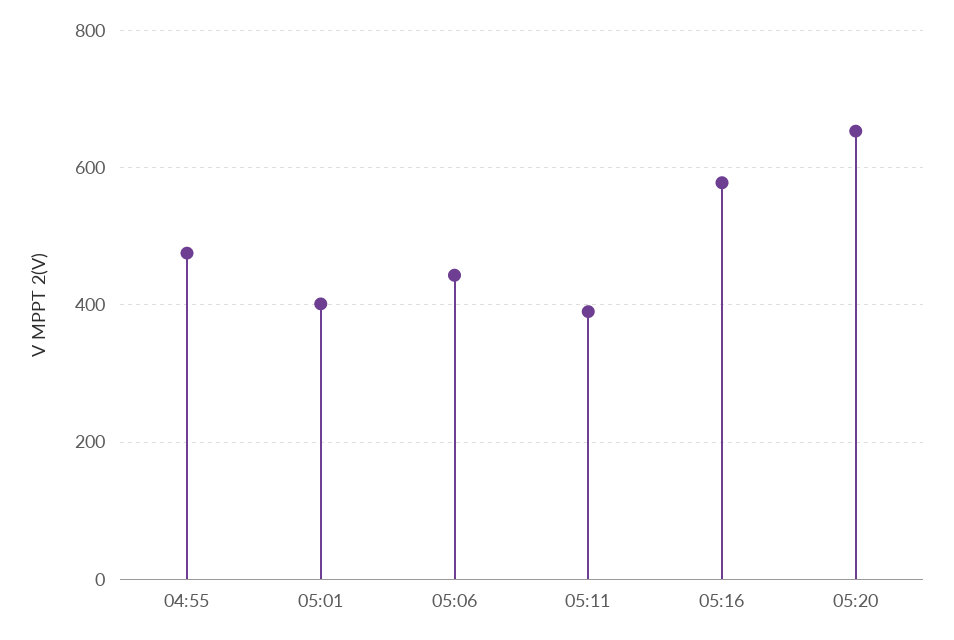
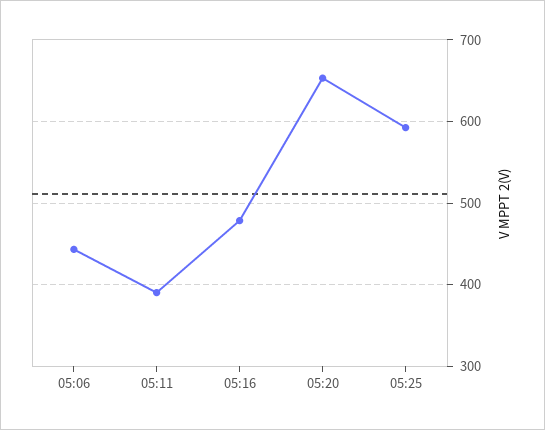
04:55: 480 -> none
05:01: 400 -> none
05:16: 580 -> 480
05:25: none -> 590

